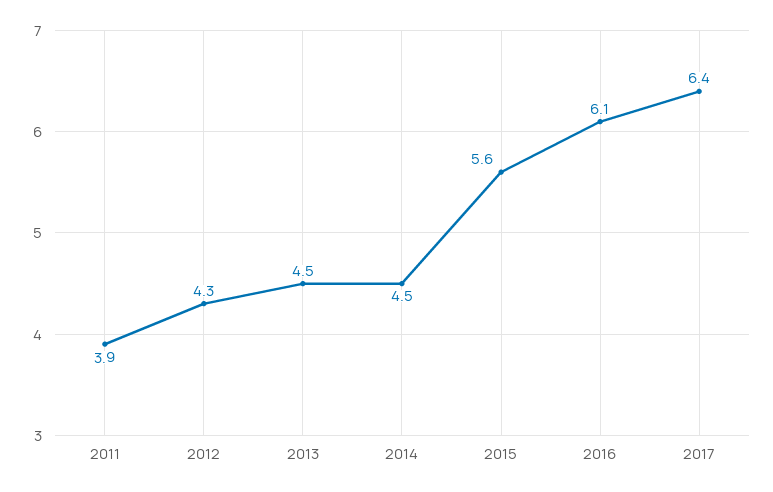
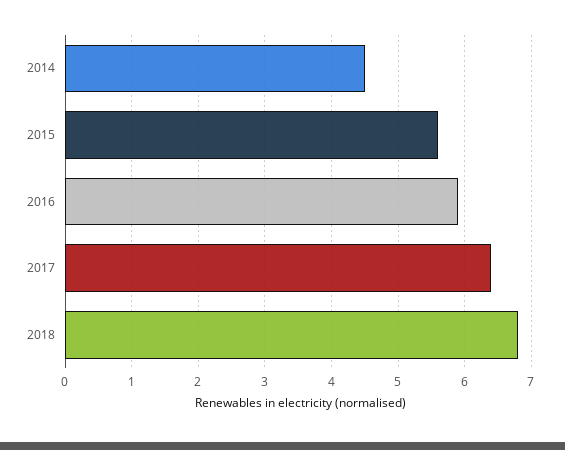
2011: 3.9 -> none
2012: 4.3 -> none
2013: 4.5 -> none
2016: 6.1 -> 5.9
2018: none -> 6.8

